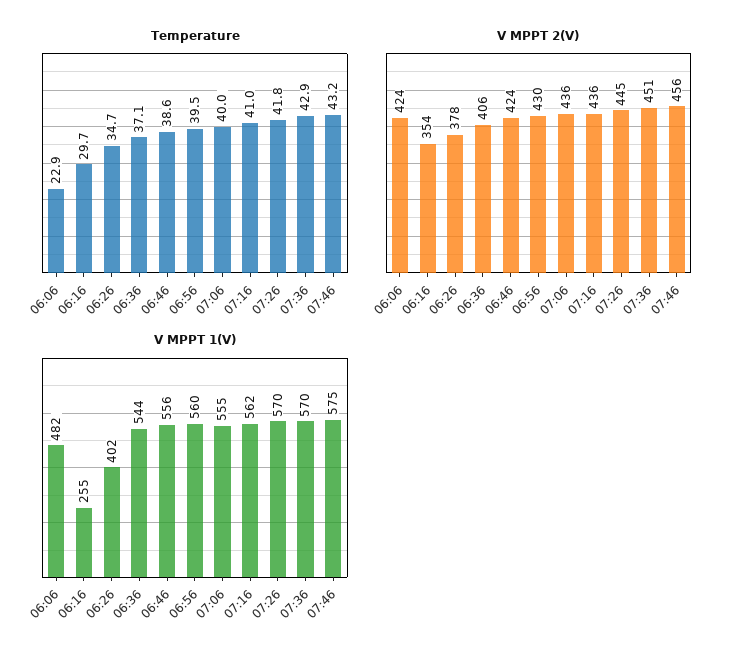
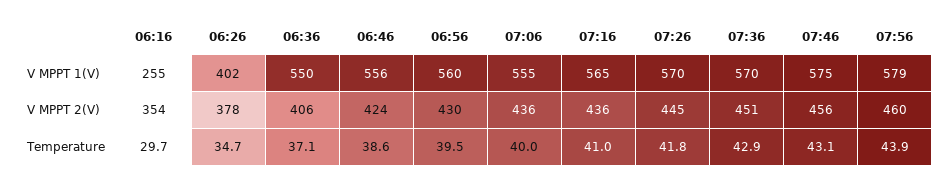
Temperature, 06:06: 22.9 -> none
Temperature, 07:46: 43.2 -> 43.1
V MPPT 2(V), 06:06: 424 -> none
V MPPT 1(V), 06:06: 482 -> none
V MPPT 1(V), 06:36: 544 -> 550
V MPPT 1(V), 07:16: 562 -> 565
V MPPT 1(V), 07:56: none -> 579
V MPPT 2(V), 07:56: none -> 460
Temperature, 07:56: none -> 43.9

